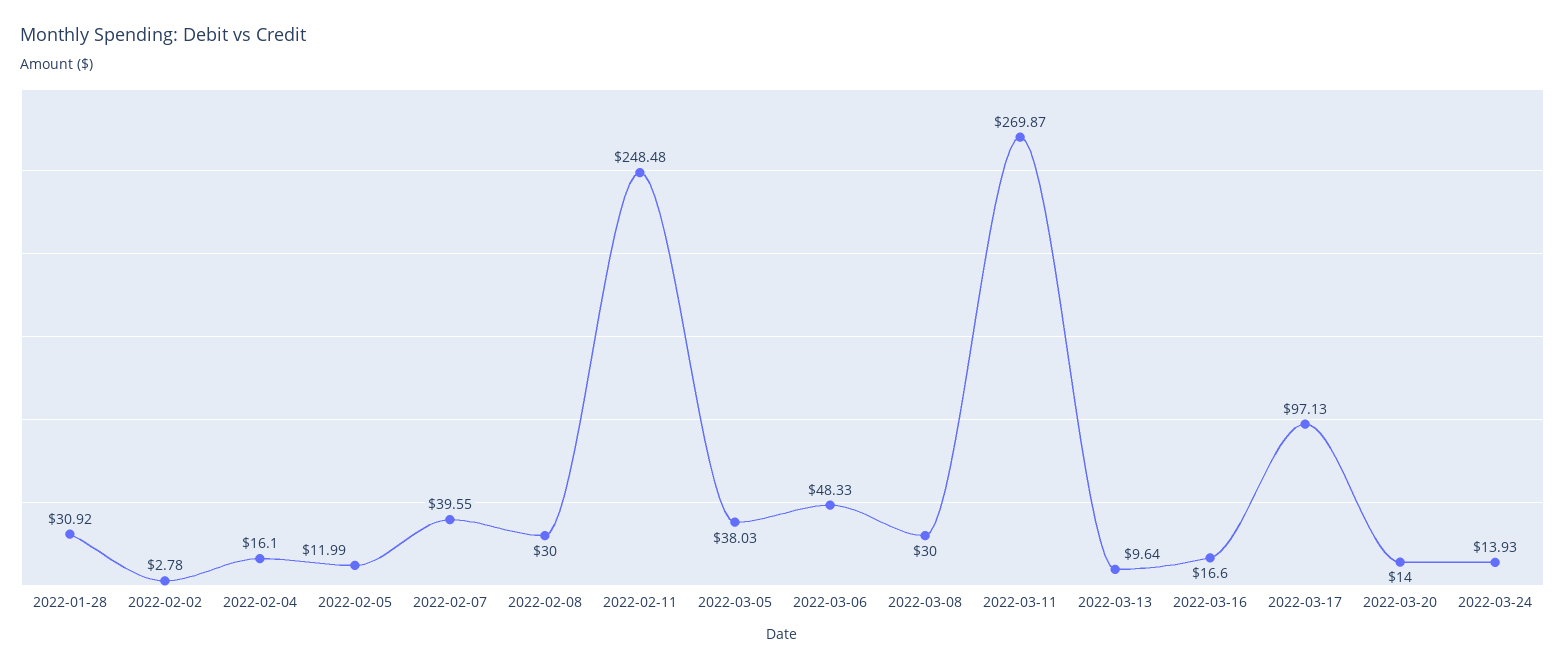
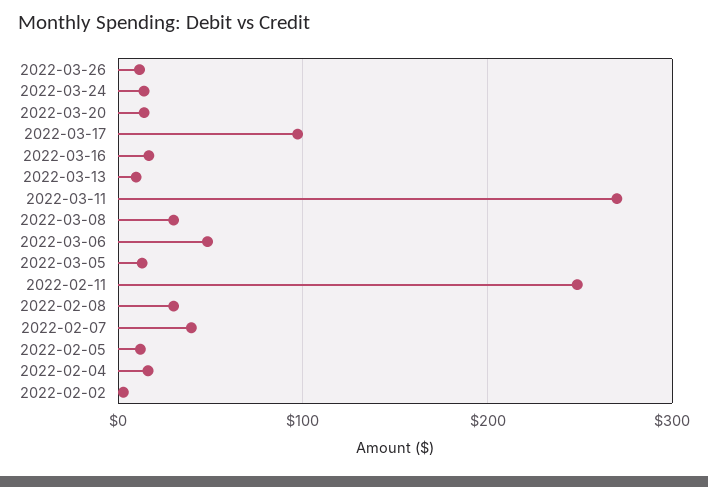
2022-01-28: 30.92 -> none
2022-03-05: 38.03 -> 10
2022-03-26: none -> 10

